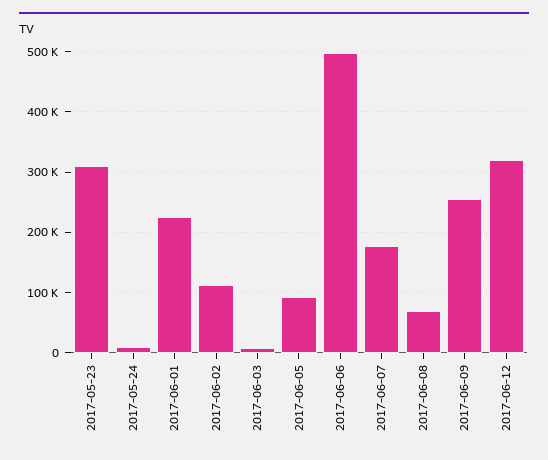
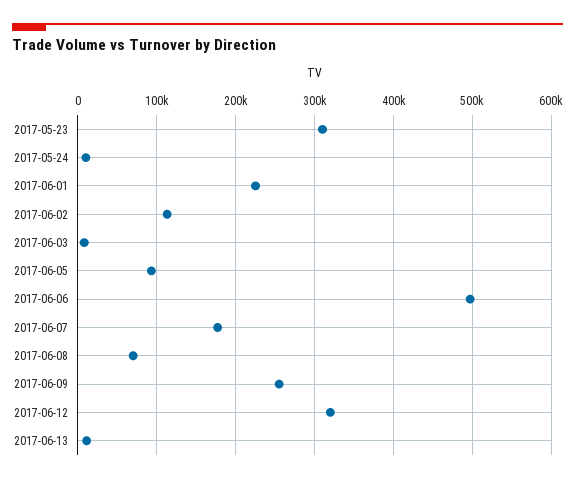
2017-06-13: none -> 10000

